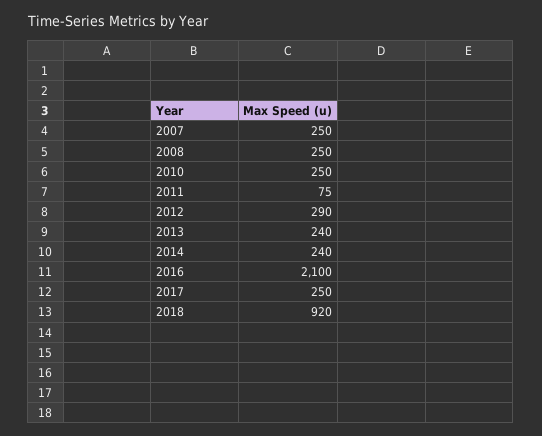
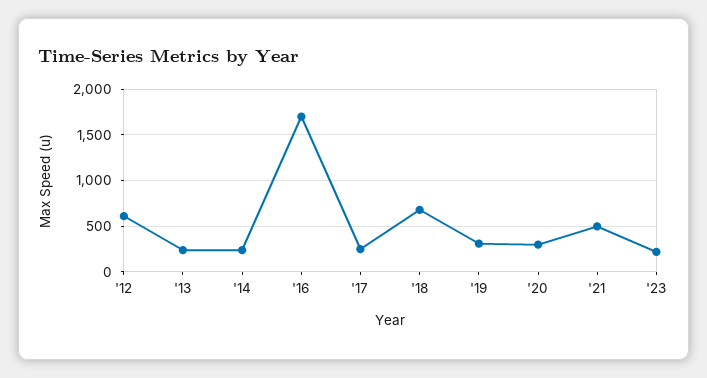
2007: 250 -> none
2008: 250 -> none
2010: 250 -> none
2011: 75 -> none
2012: 290 -> 600
2016: 2100 -> 1700
2018: 920 -> 700
'19: none -> 300
'20: none -> 300
'21: none -> 500
'23: none -> 200

